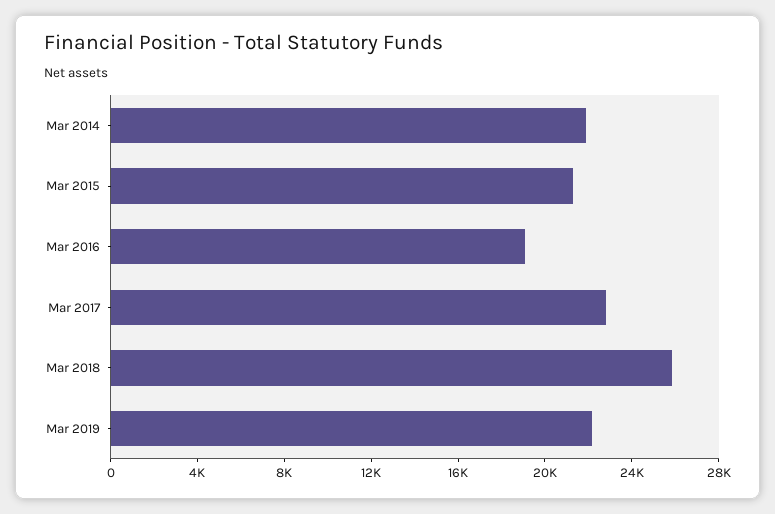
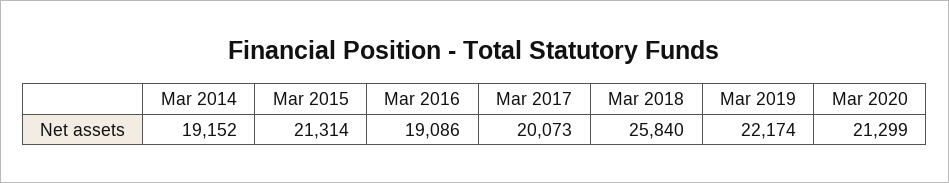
Mar 2014: 22000 -> 19152
Mar 2017: 23000 -> 20073
Mar 2020: none -> 21299

